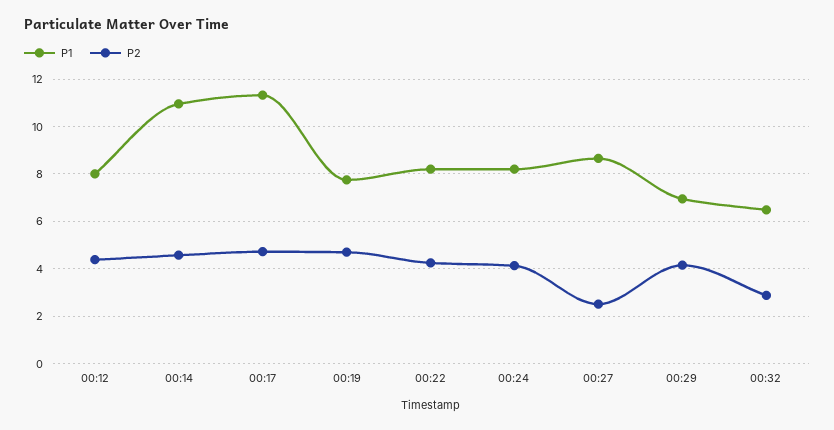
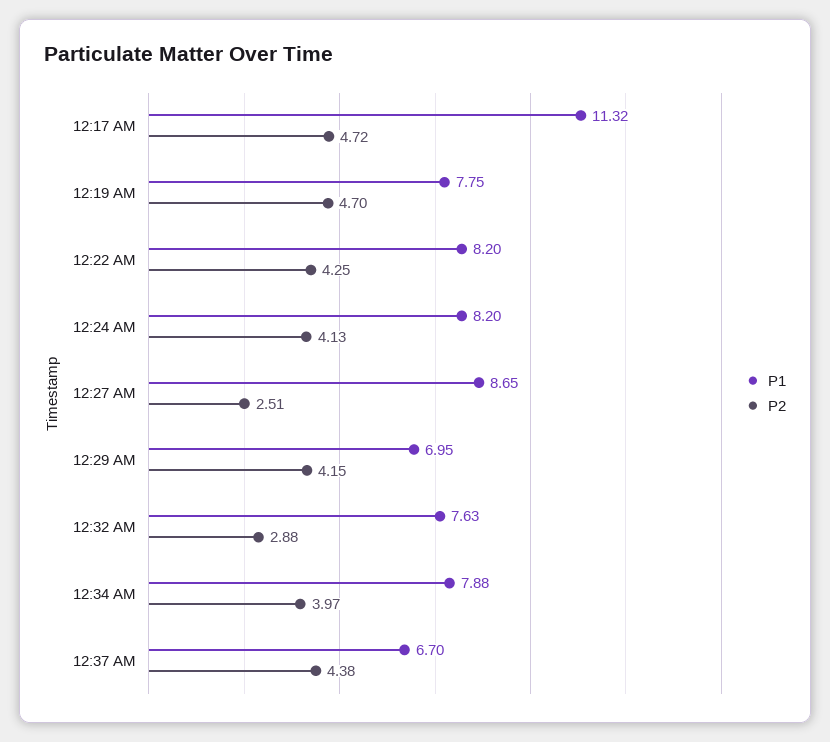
P1, 00:12: 8 -> none
P2, 00:12: 4.5 -> none
P1, 00:14: 11 -> none
P2, 00:14: 4.5 -> none
P1, 00:32: 6.5 -> 7.63
P1, 12:34 AM: none -> 7.88
P2, 12:34 AM: none -> 3.97
P1, 12:37 AM: none -> 6.7
P2, 12:37 AM: none -> 4.38

